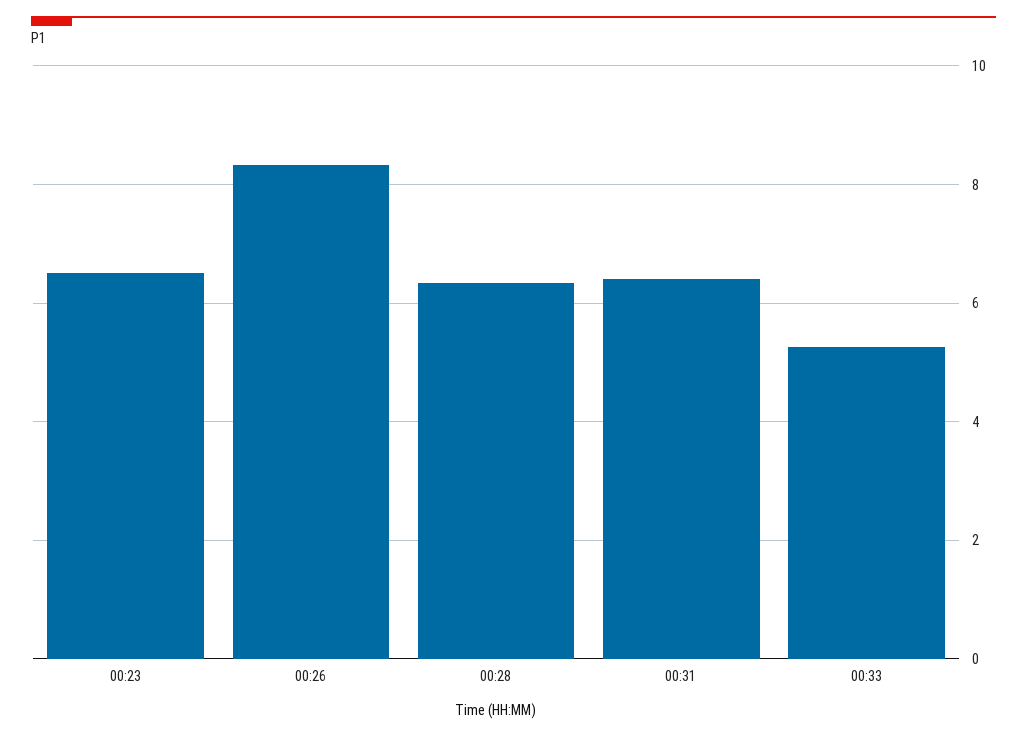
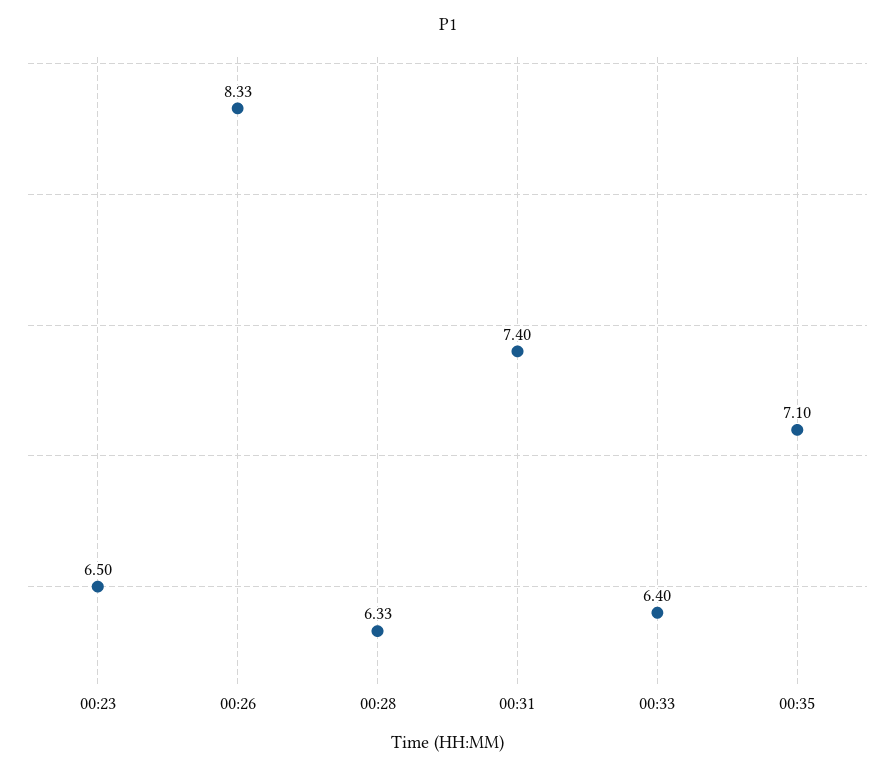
00:31: 6.4 -> 7.4
00:33: 5.2 -> 6.4
00:35: none -> 7.1

